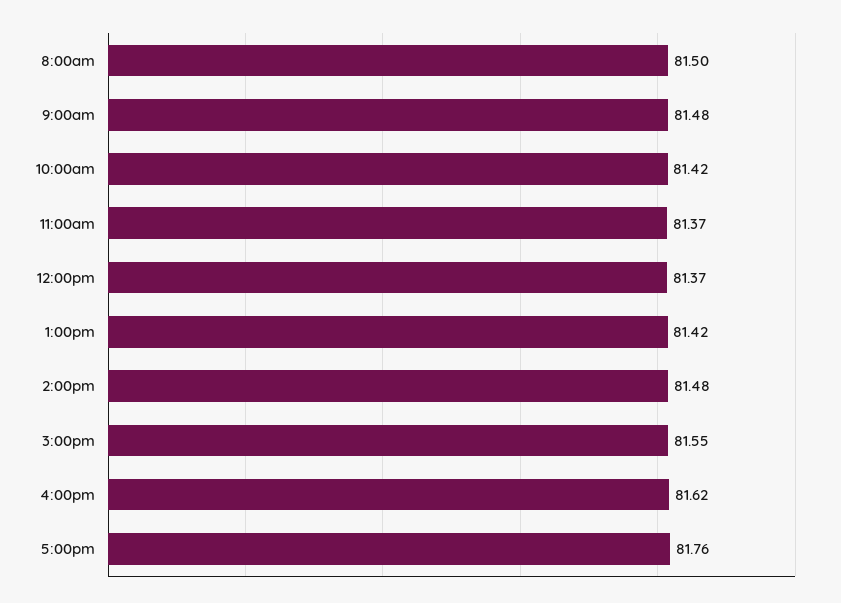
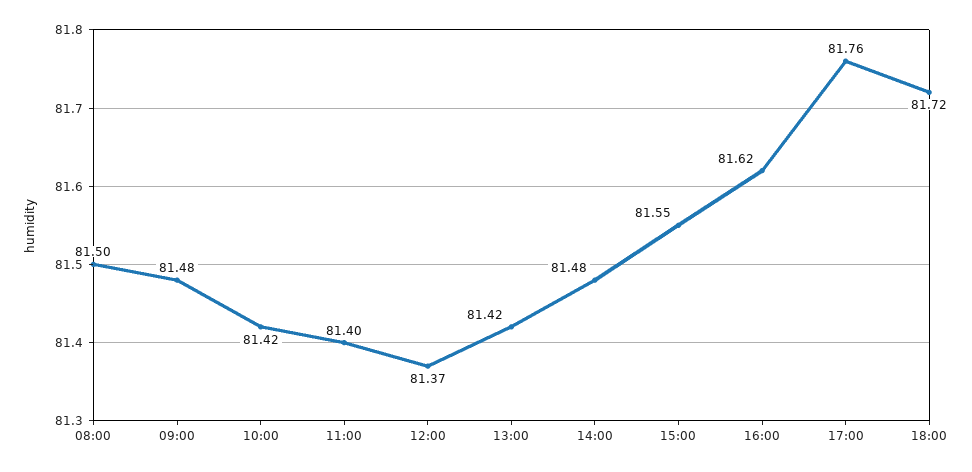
11:00am: 81.37 -> 81.4
18:00: none -> 81.72

